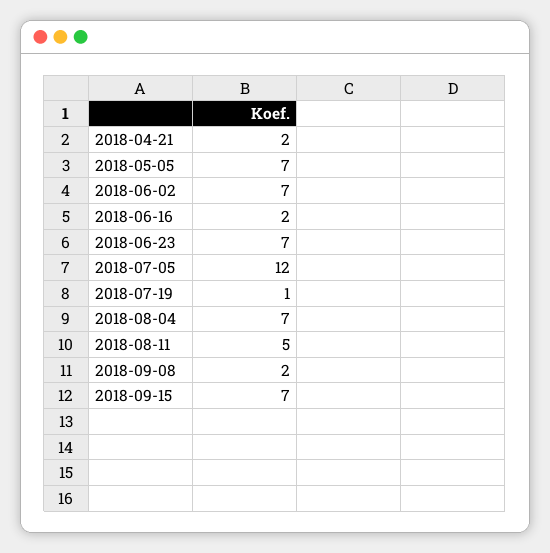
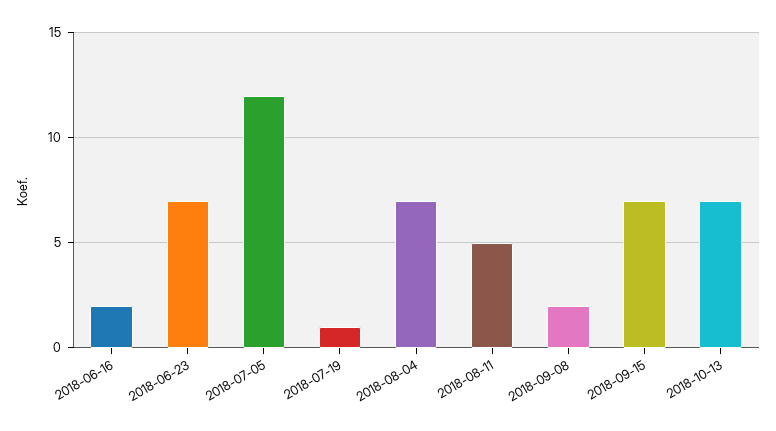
2018-04-21: 2 -> none
2018-05-05: 7 -> none
2018-06-02: 7 -> none
2018-10-13: none -> 7

